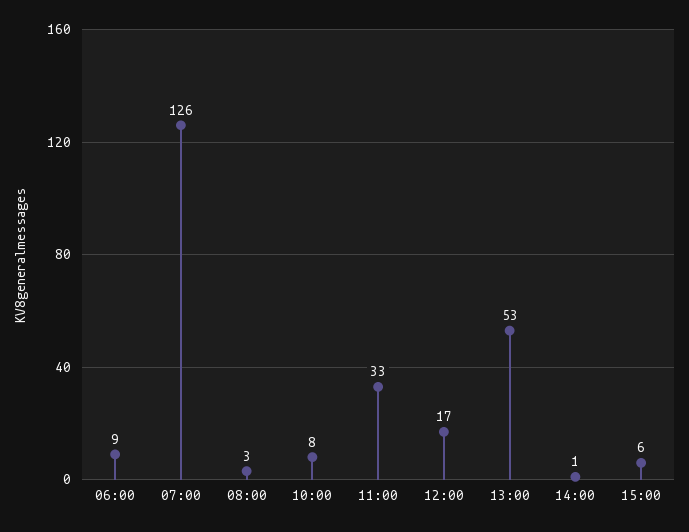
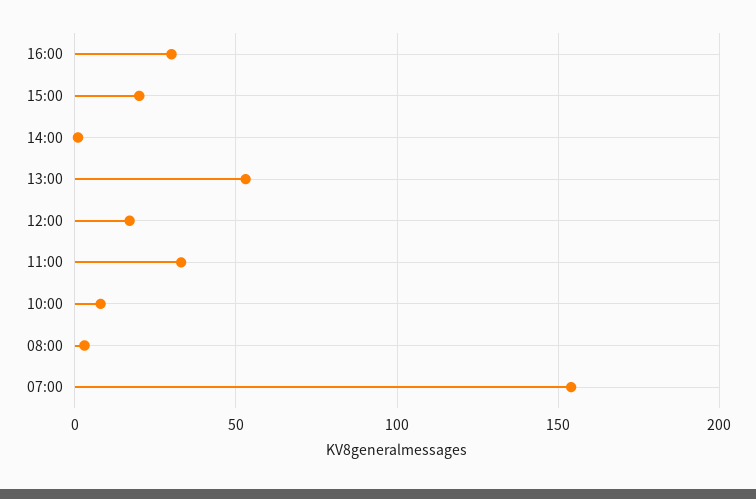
06:00: 9 -> none
07:00: 126 -> 155
15:00: 6 -> 20
16:00: none -> 30

